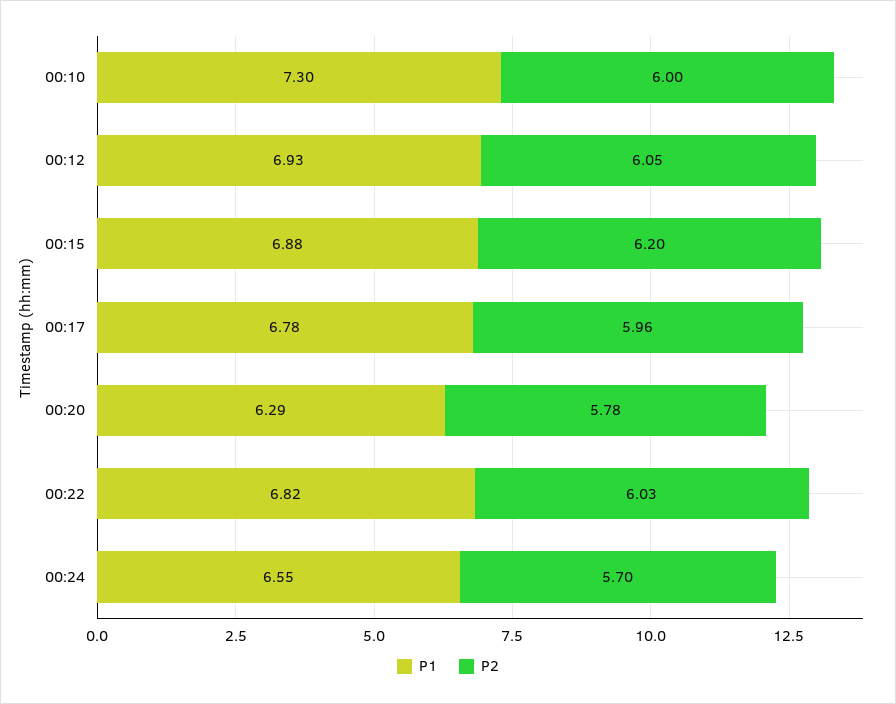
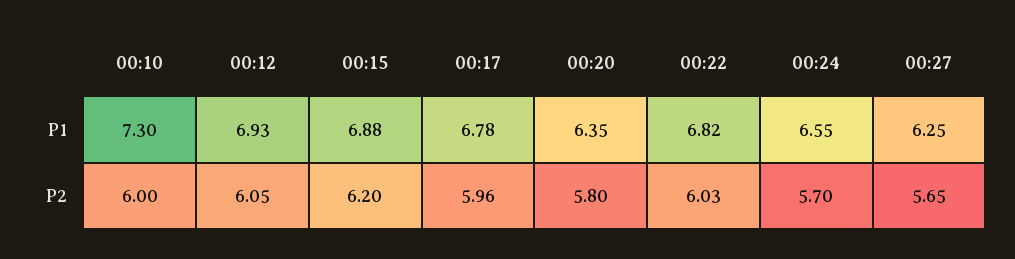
P1, 00:20: 6.29 -> 6.35
P2, 00:20: 5.78 -> 5.8
P1, 00:27: none -> 6.25
P2, 00:27: none -> 5.65

